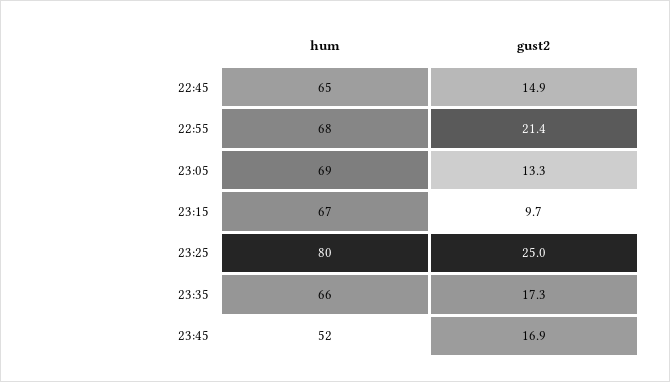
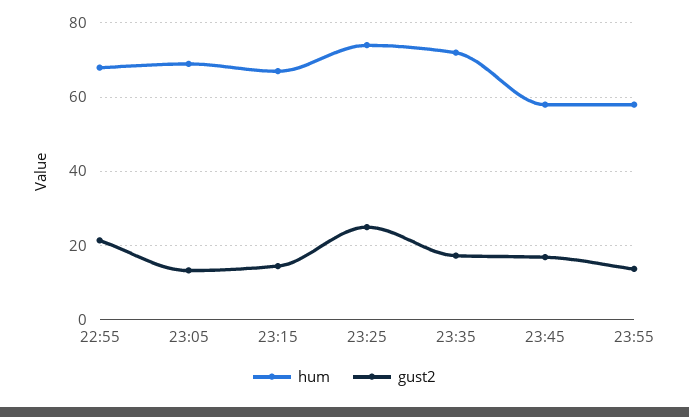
hum, 22:45: 65 -> none
gust2, 22:45: 14.9 -> none
gust2, 23:15: 9.7 -> 14
hum, 23:25: 80 -> 74
hum, 23:35: 66 -> 72
hum, 23:45: 52 -> 58
hum, 23:55: none -> 58
gust2, 23:55: none -> 14

